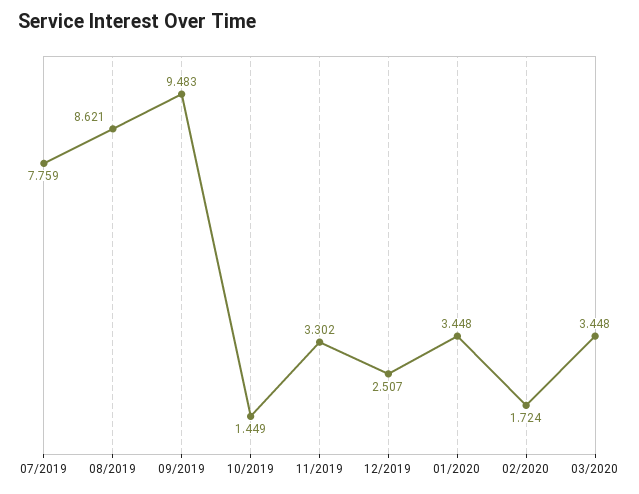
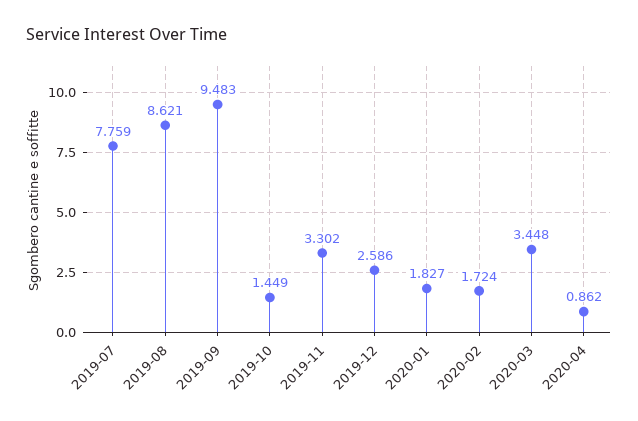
12/2019: 2.507 -> 2.586
01/2020: 3.448 -> 1.827
2020-04: none -> 0.862

